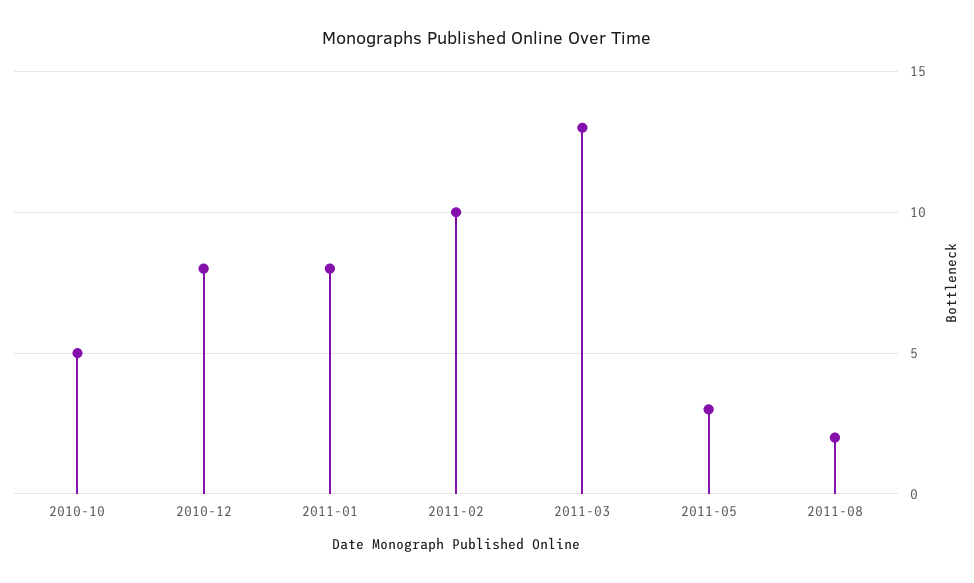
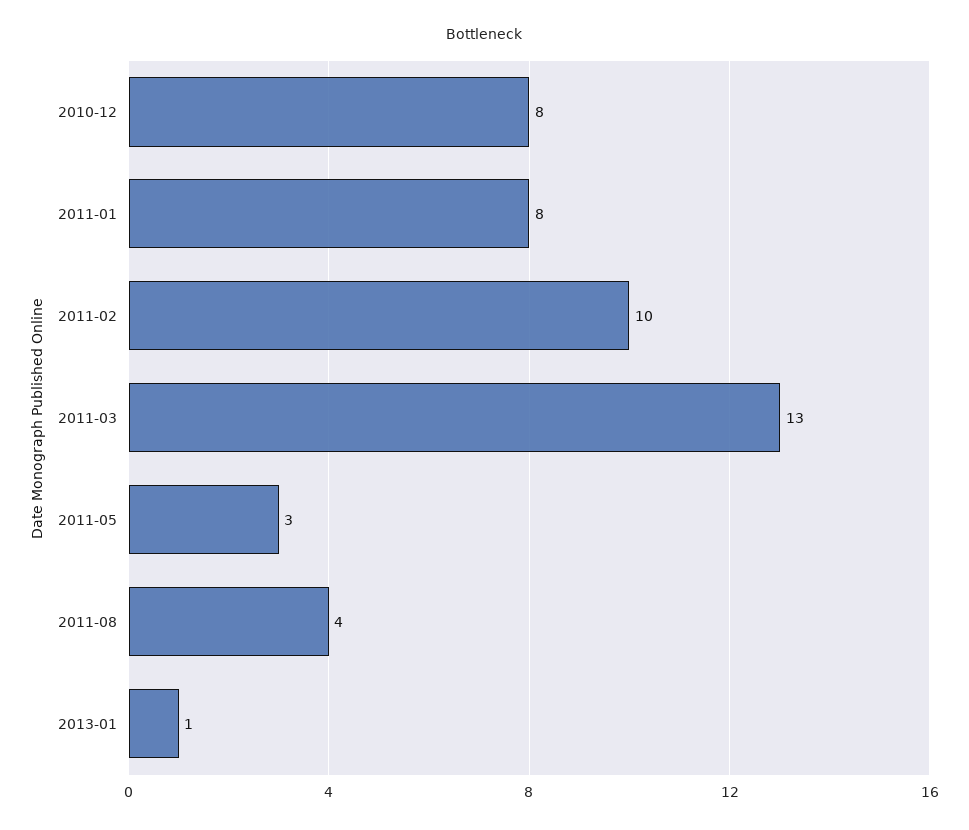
2010-10: 5 -> none
2011-08: 2 -> 4
2013-01: none -> 1

